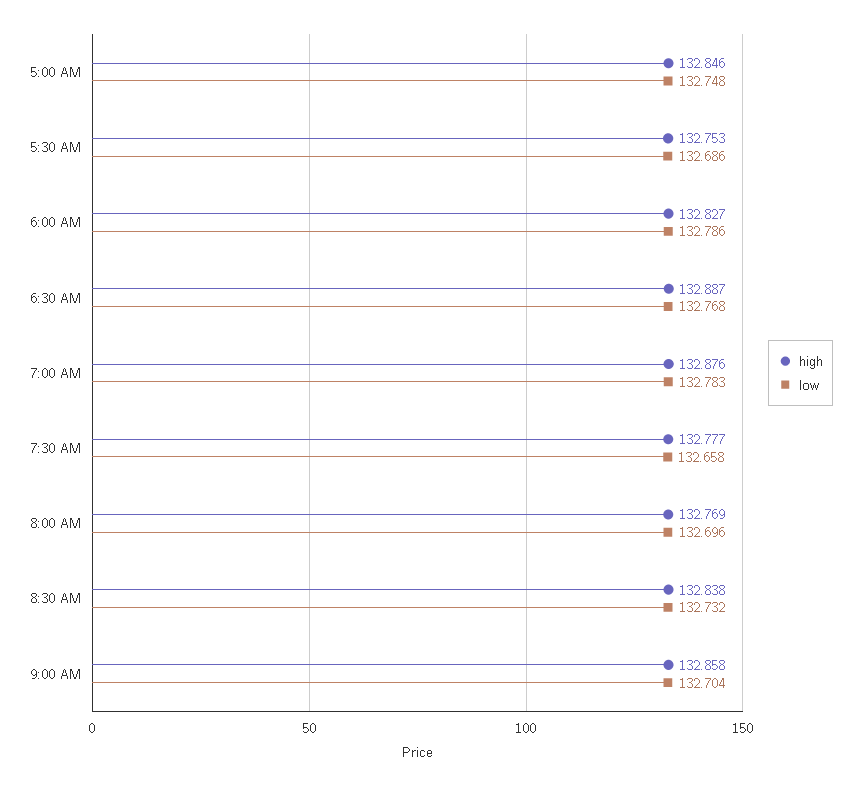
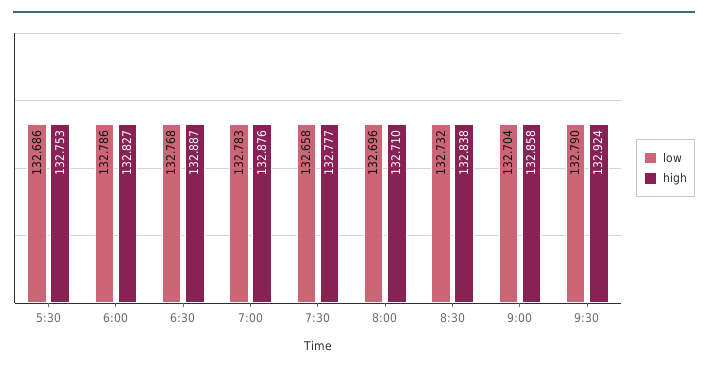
high, 5:00 AM: 132.846 -> none
low, 5:00 AM: 132.748 -> none
high, 8:00 AM: 132.769 -> 132.71
low, 9:30: none -> 132.79
high, 9:30: none -> 132.924

